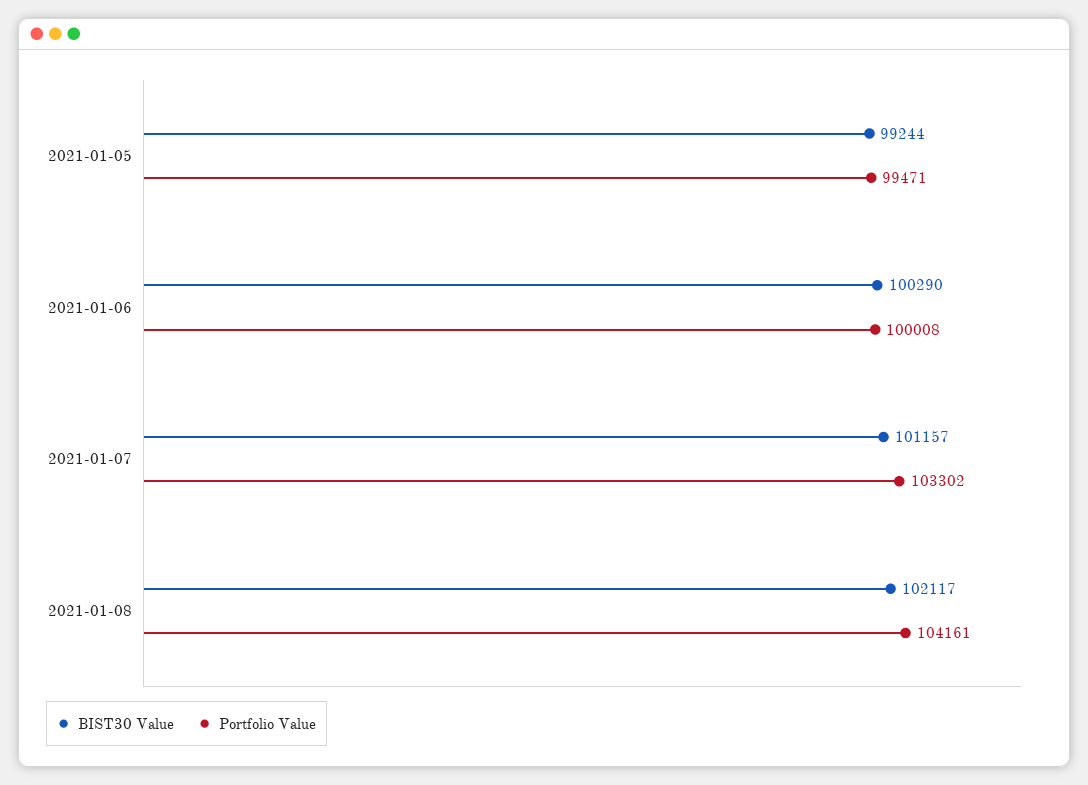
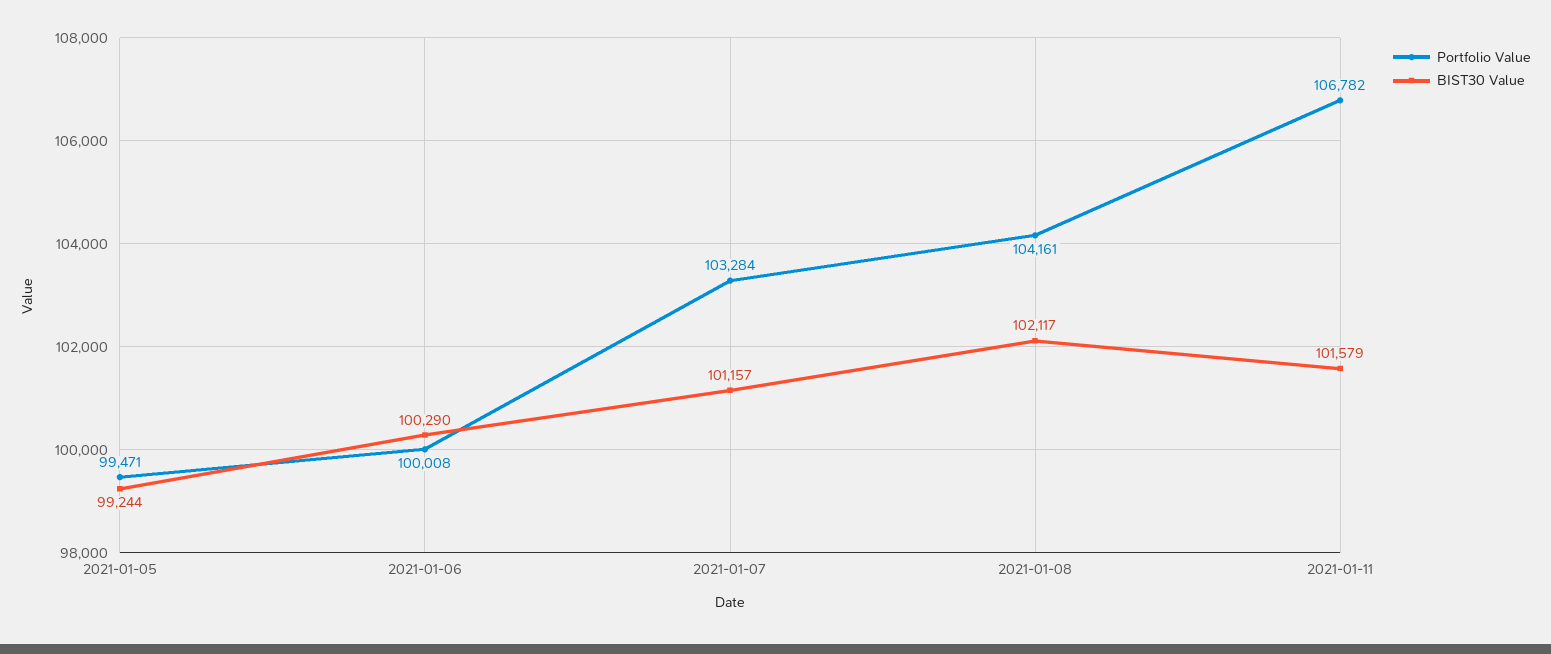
Portfolio Value, 2021-01-07: 103302 -> 103284
Portfolio Value, 2021-01-11: none -> 106782
BIST30 Value, 2021-01-11: none -> 101579

